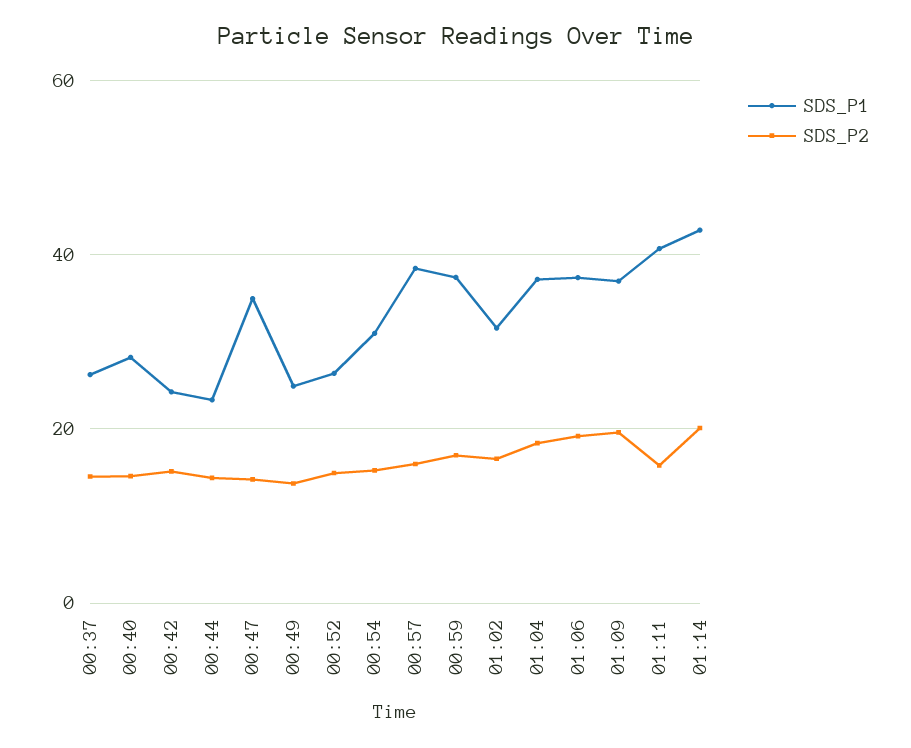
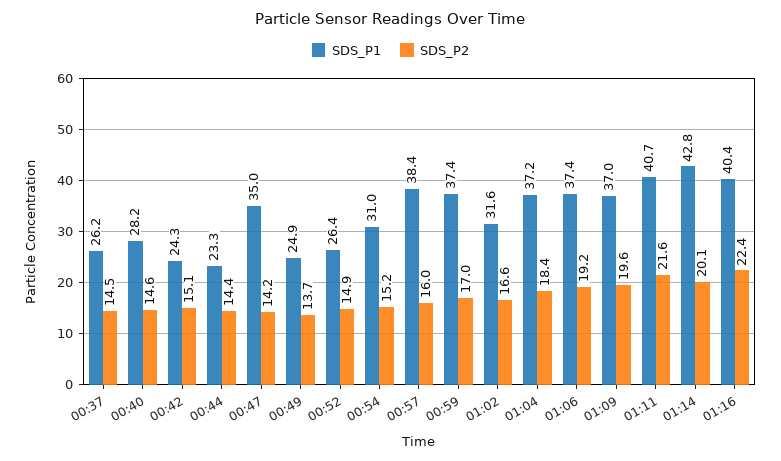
SDS_P2, 01:11: 16 -> 21.6
SDS_P1, 01:16: none -> 40.4
SDS_P2, 01:16: none -> 22.4

